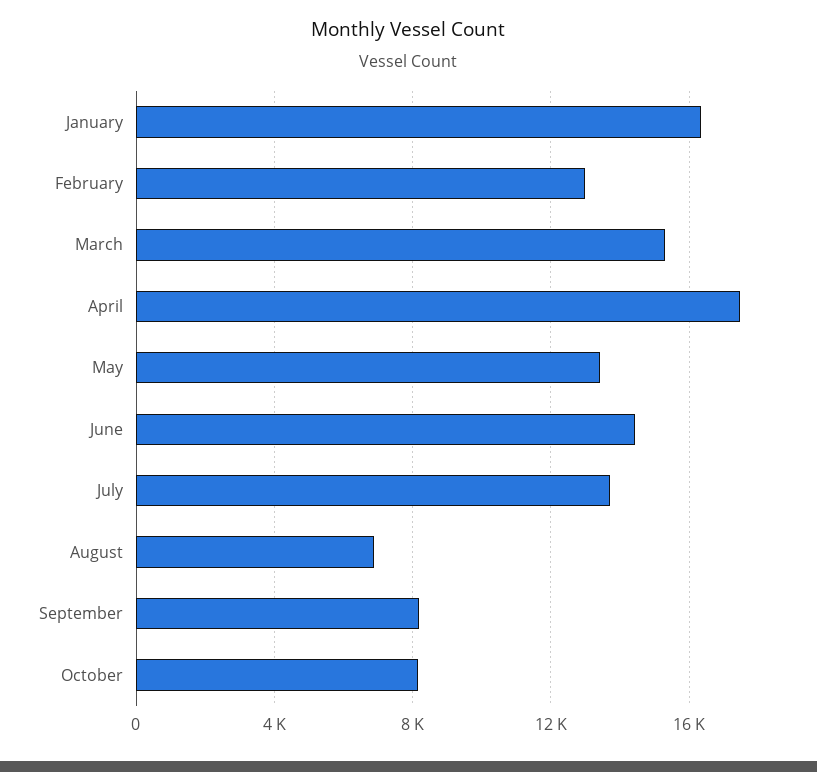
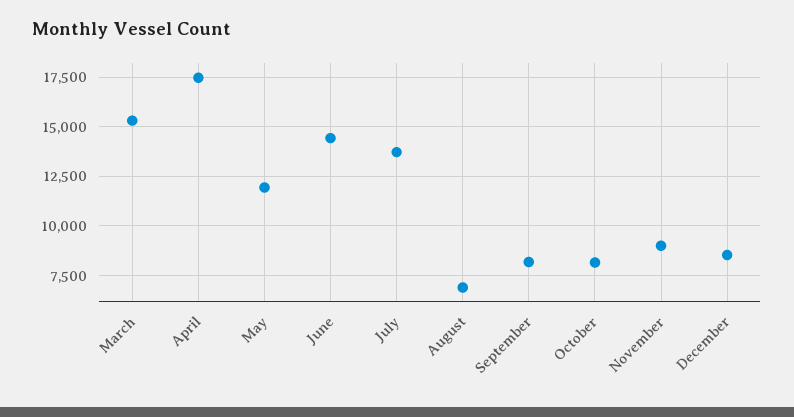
January: 16500 -> none
February: 13000 -> none
May: 13500 -> 12000
November: none -> 9000
December: none -> 8500

